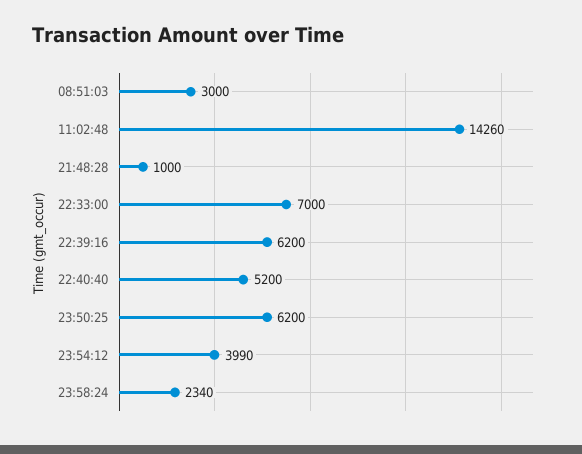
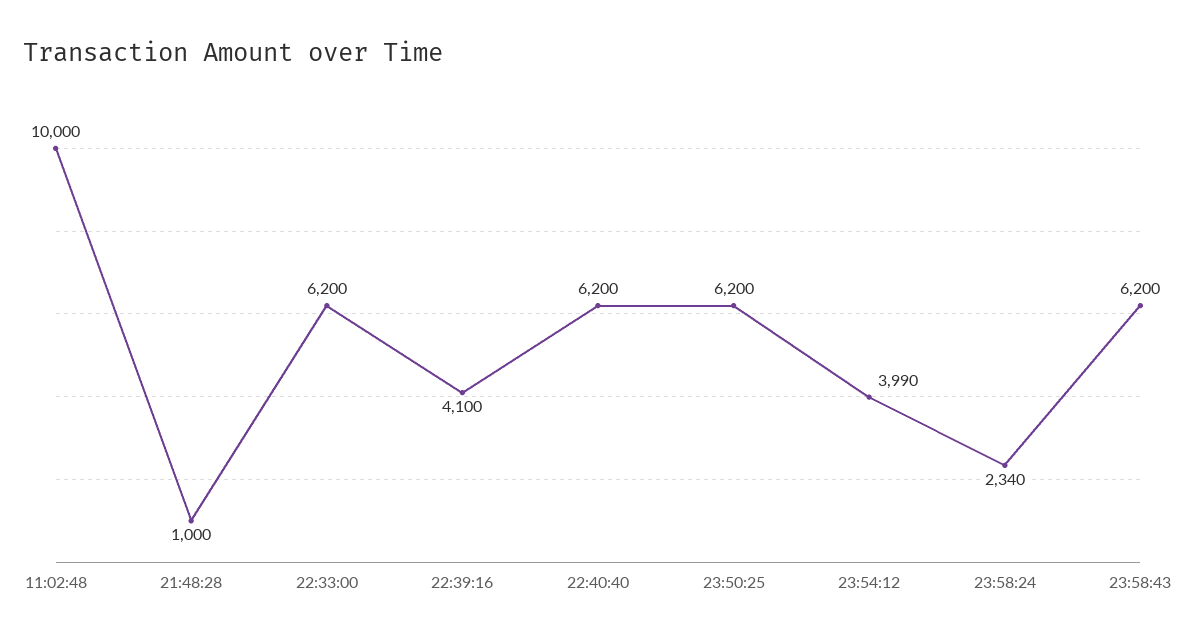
08:51:03: 3000 -> none
11:02:48: 14260 -> 10000
22:33:00: 7000 -> 6200
22:39:16: 6200 -> 4100
22:40:40: 5200 -> 6200
23:58:43: none -> 6200

